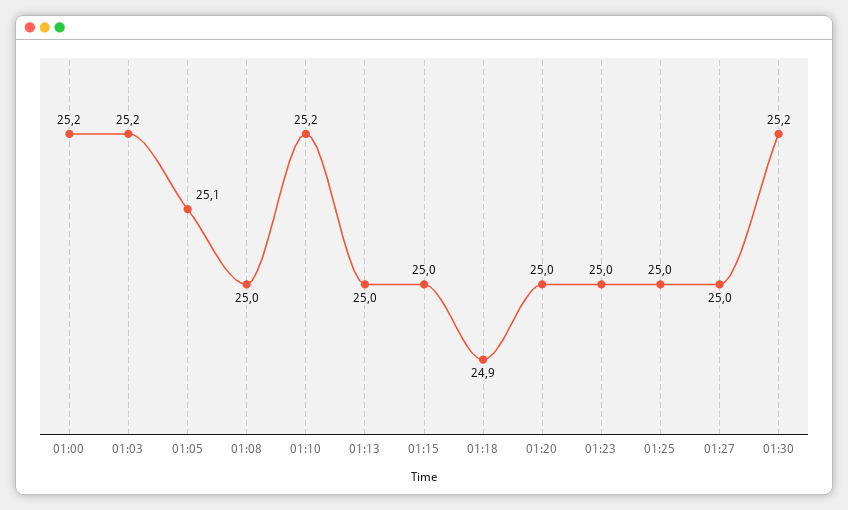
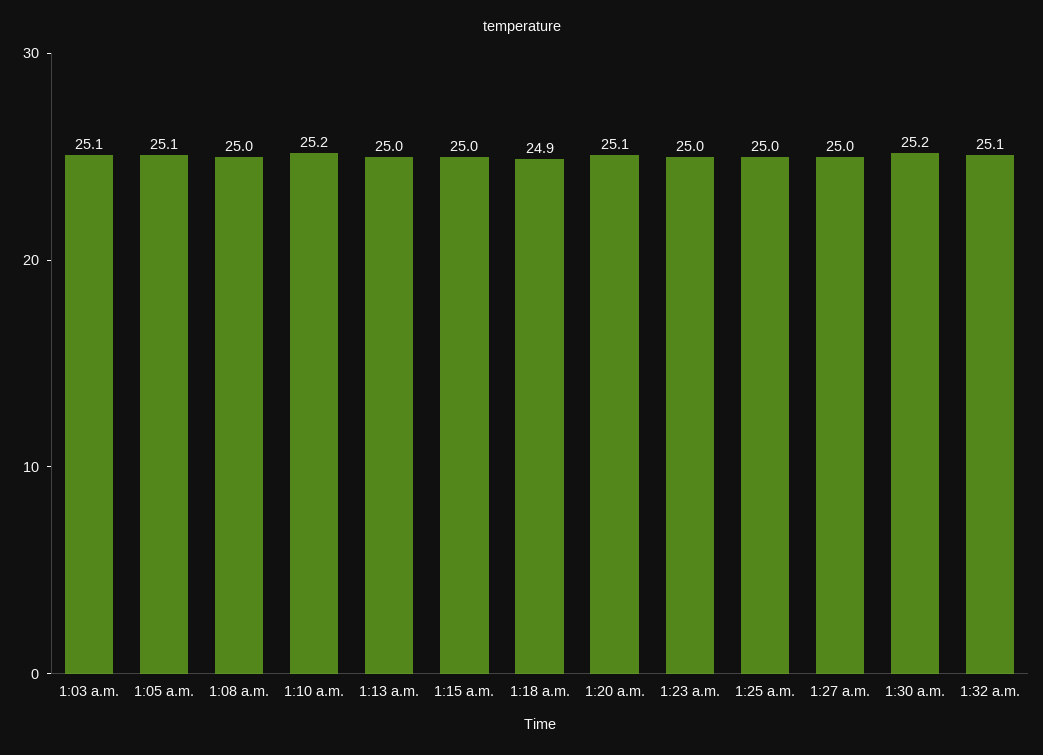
01:00: 25.2 -> none
01:03: 25.2 -> 25.1
01:20: 25 -> 25.1
1:32 a.m.: none -> 25.1

